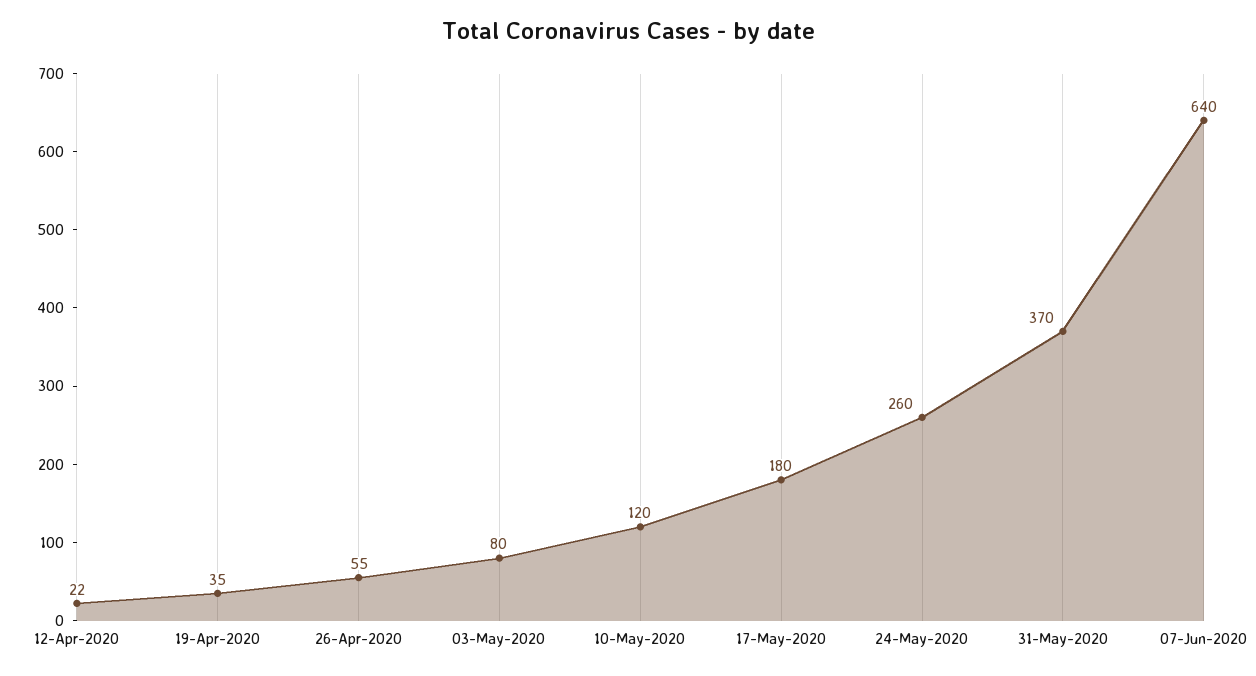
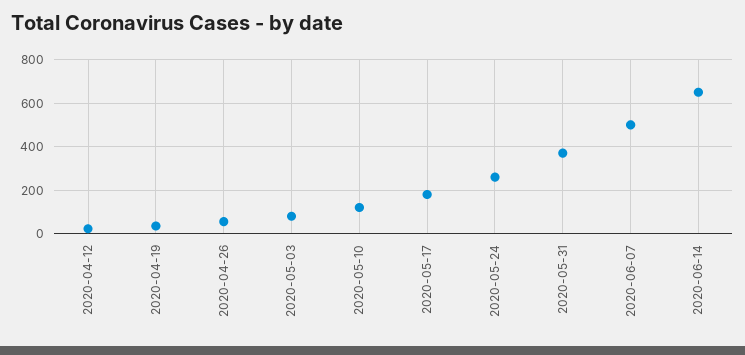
07-Jun-2020: 640 -> 500
2020-06-14: none -> 650

